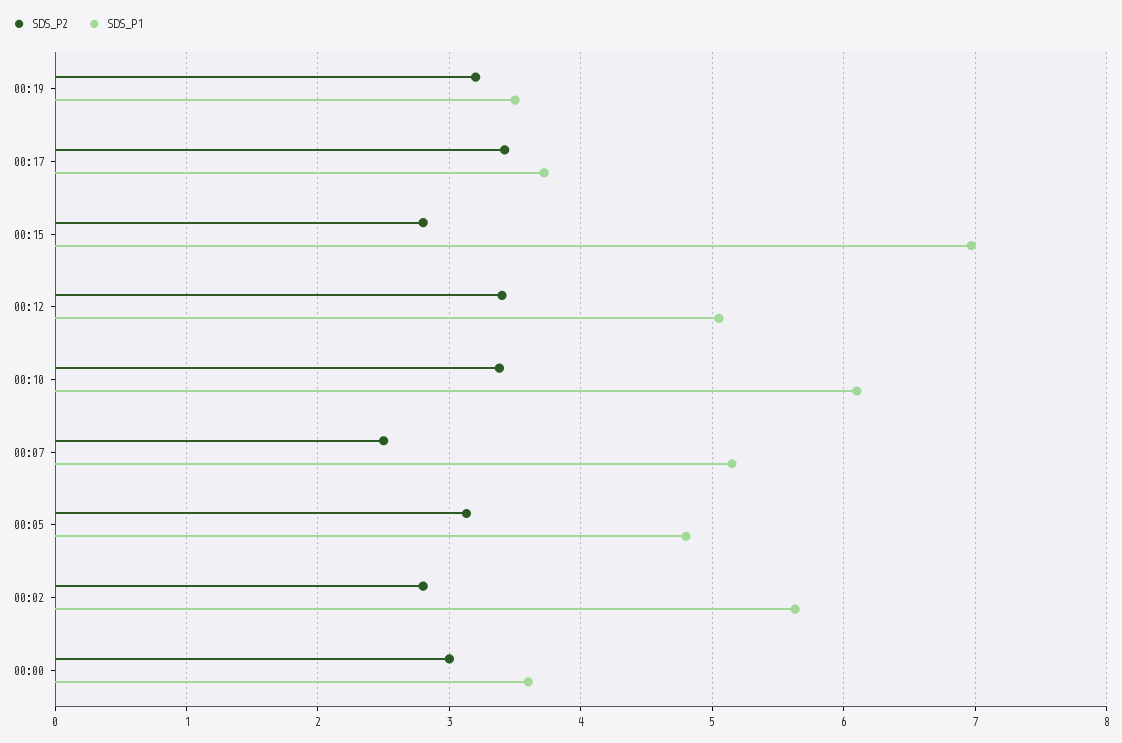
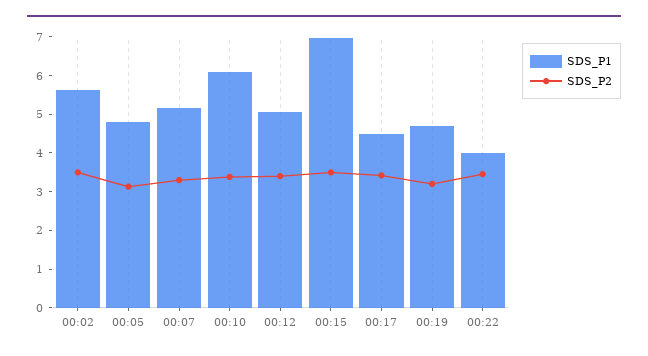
SDS_P1, 00:19: 3.5 -> 4.75
SDS_P1, 00:17: 3.7 -> 4.5
SDS_P2, 00:15: 2.8 -> 3.5
SDS_P2, 00:07: 2.5 -> 3.25
SDS_P2, 00:02: 2.8 -> 3.5
SDS_P2, 00:00: 3 -> none
SDS_P1, 00:00: 3.6 -> none
SDS_P1, 00:22: none -> 4
SDS_P2, 00:22: none -> 3.5

